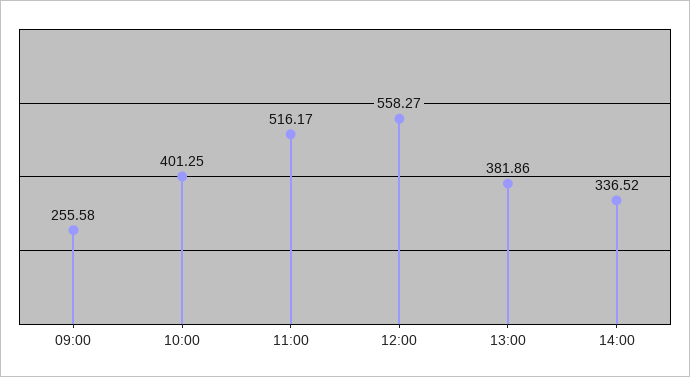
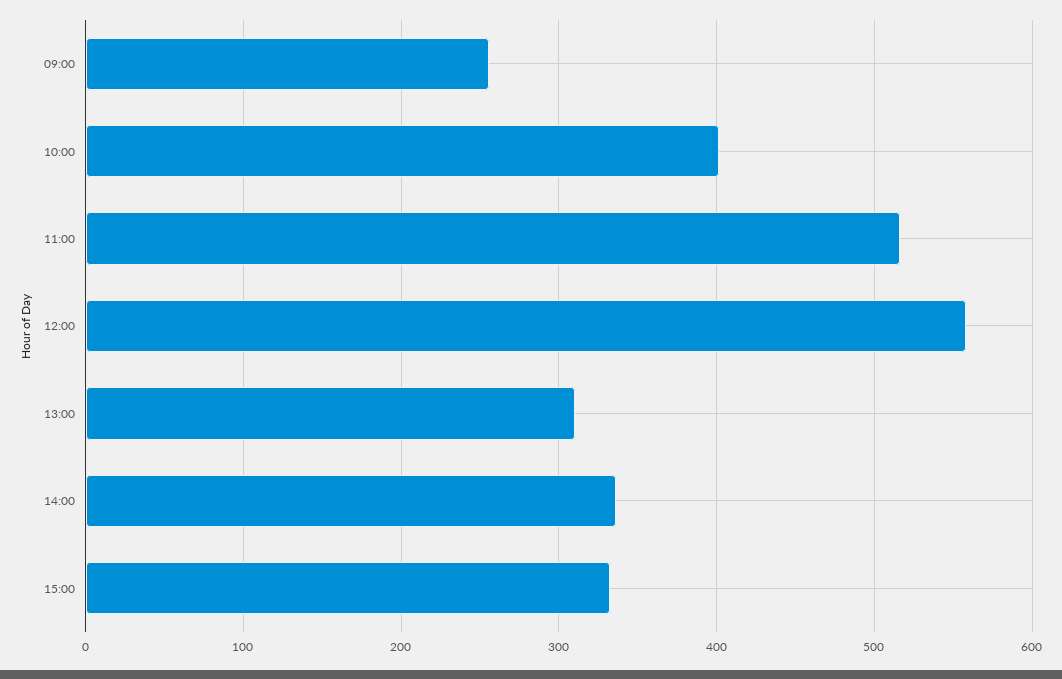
13:00: 381.86 -> 310
15:00: none -> 330

